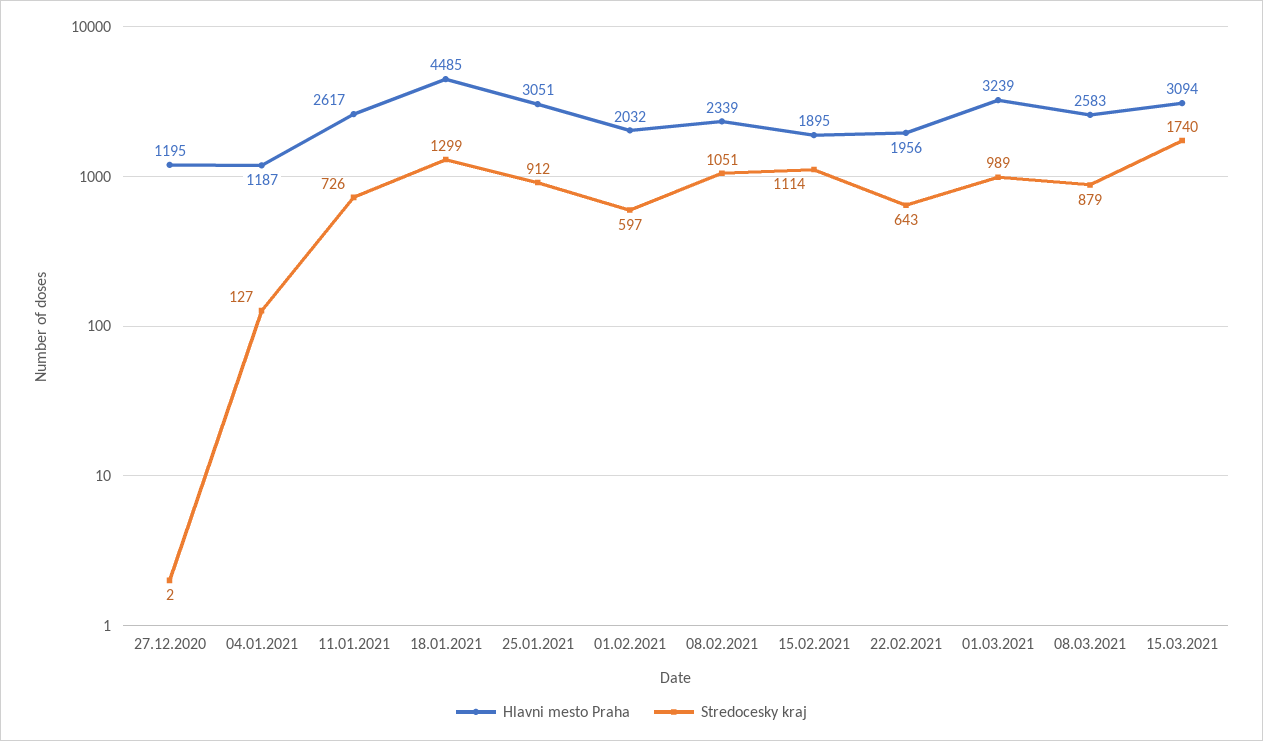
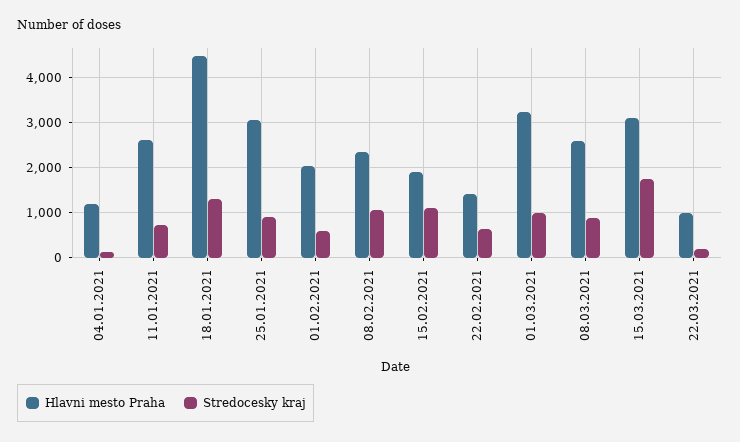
Hlavni mesto Praha, 27.12.2020: 1195 -> none
Stredocesky kraj, 27.12.2020: 2 -> none
Hlavni mesto Praha, 22.02.2021: 1956 -> 1400
Hlavni mesto Praha, 22.03.2021: none -> 1000
Stredocesky kraj, 22.03.2021: none -> 200

